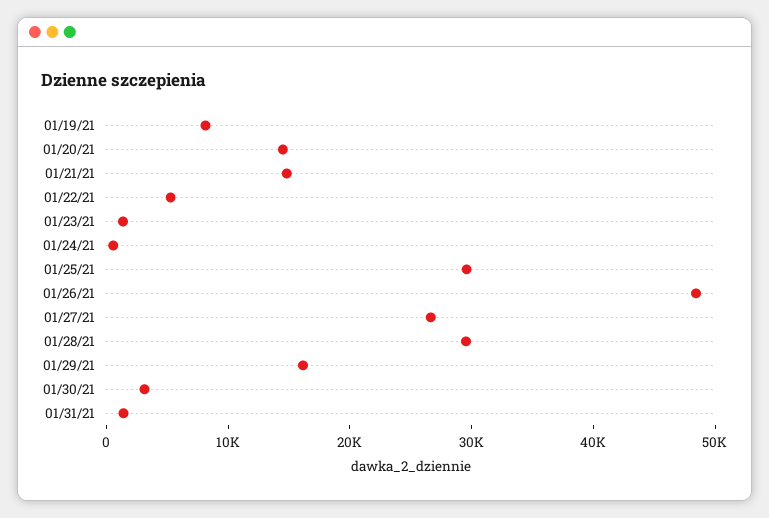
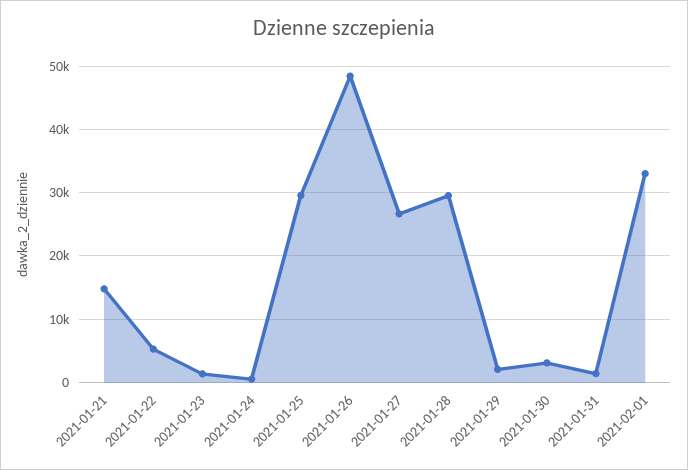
01/19/21: 8000 -> none
01/20/21: 14000 -> none
01/29/21: 16000 -> 2000
2021-02-01: none -> 33000

